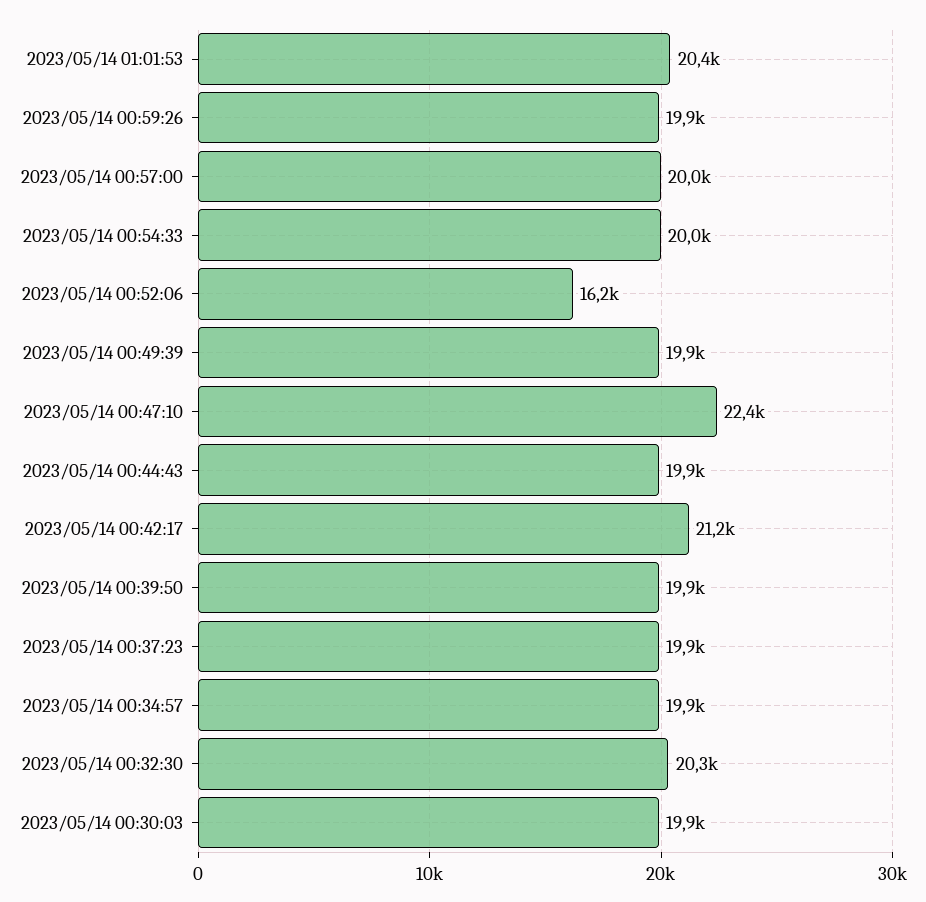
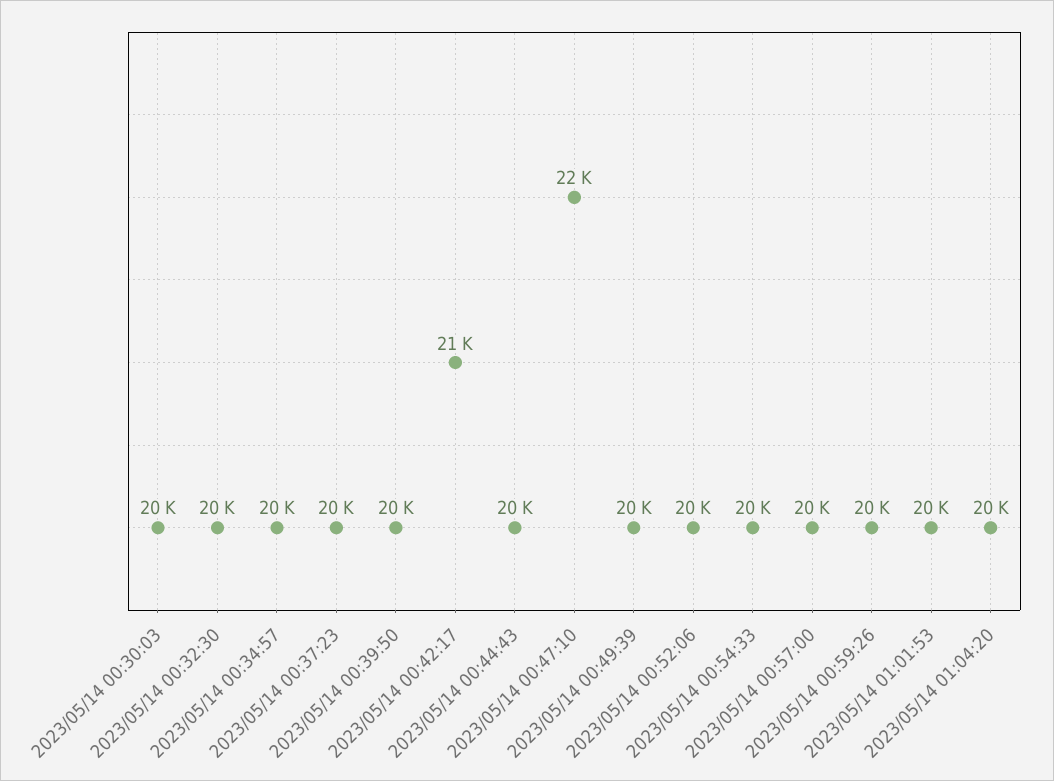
2023/05/14 00:52:06: 16200 -> 20000
2023/05/14 01:04:20: none -> 20000

